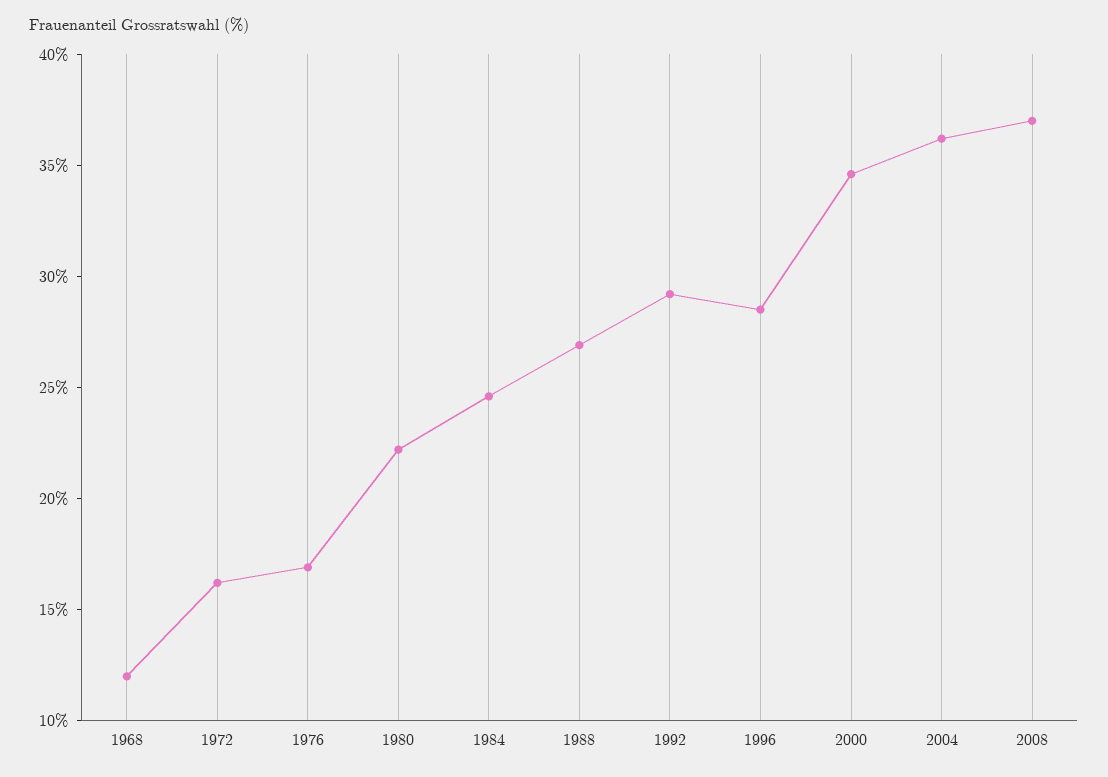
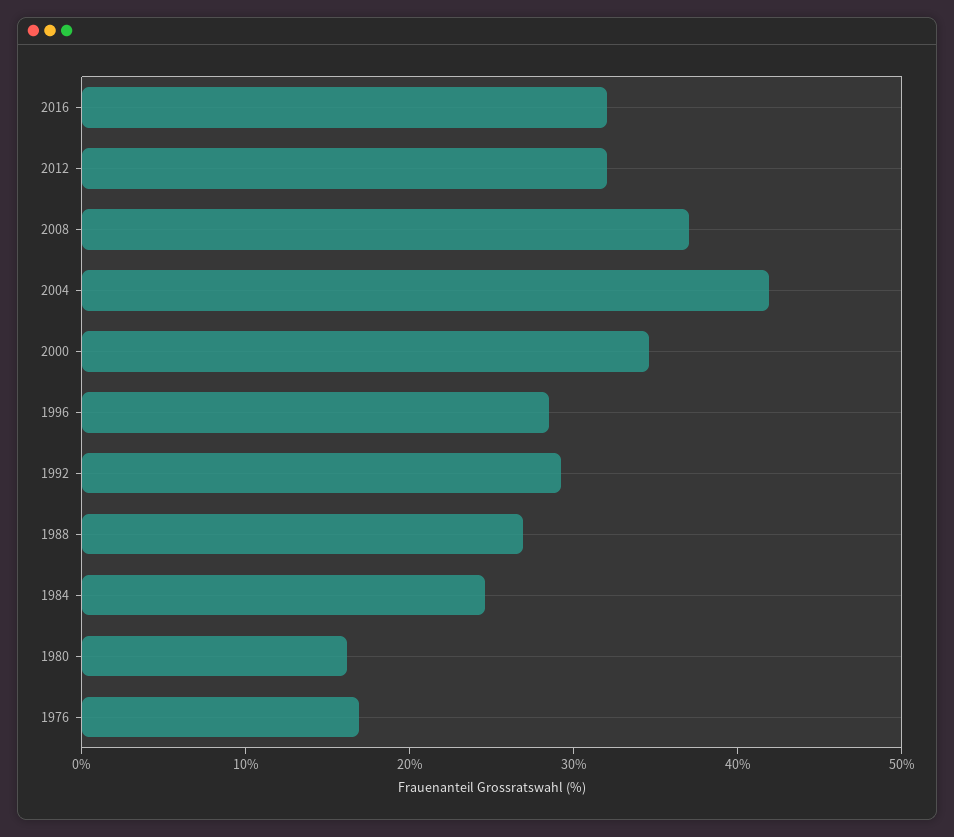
1968: 12 -> none
1972: 16 -> none
1980: 22 -> 16
2004: 36 -> 42
2016: none -> 32
2012: none -> 32

